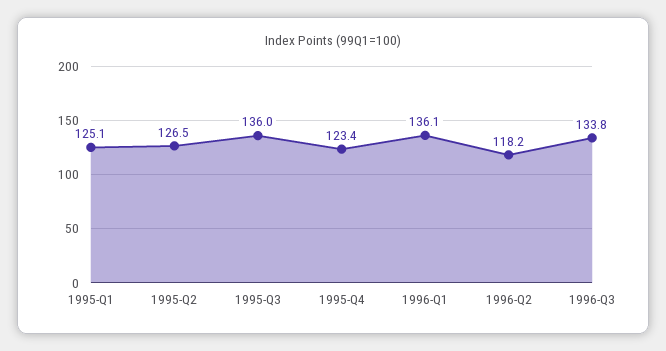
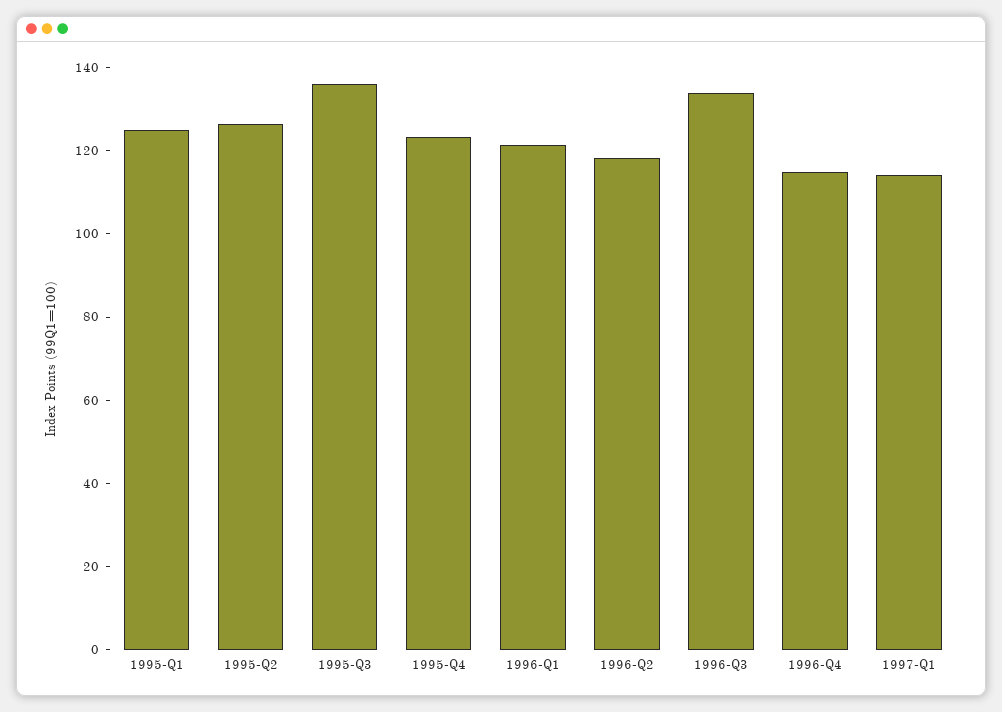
1996-Q1: 136.1 -> 120
1996-Q4: none -> 115
1997-Q1: none -> 115

